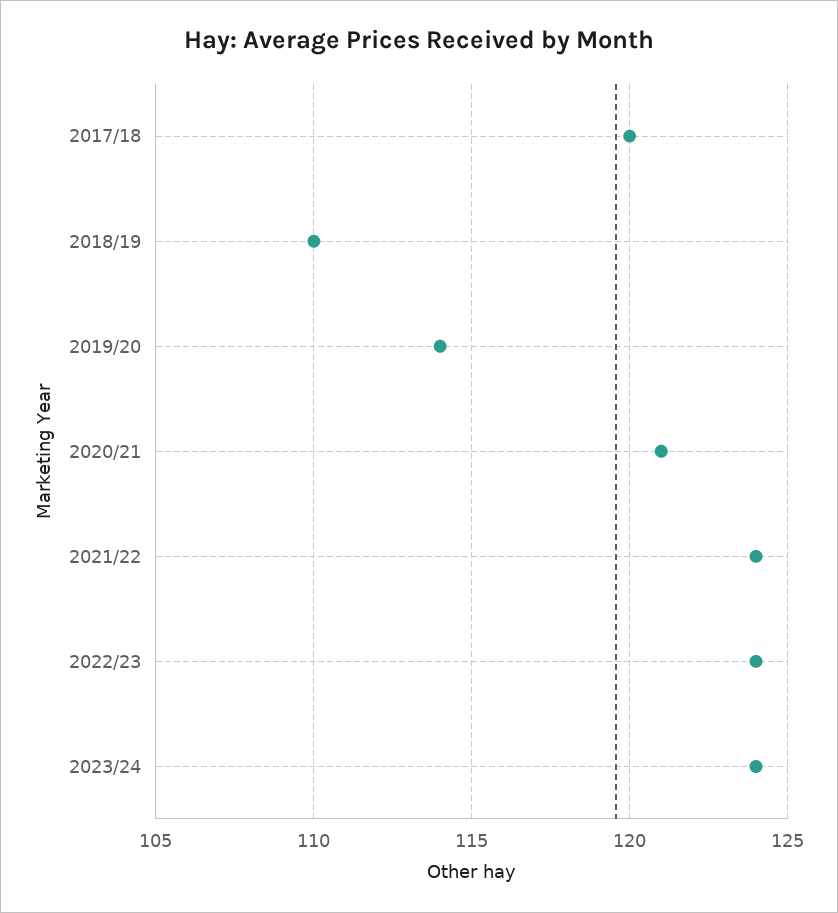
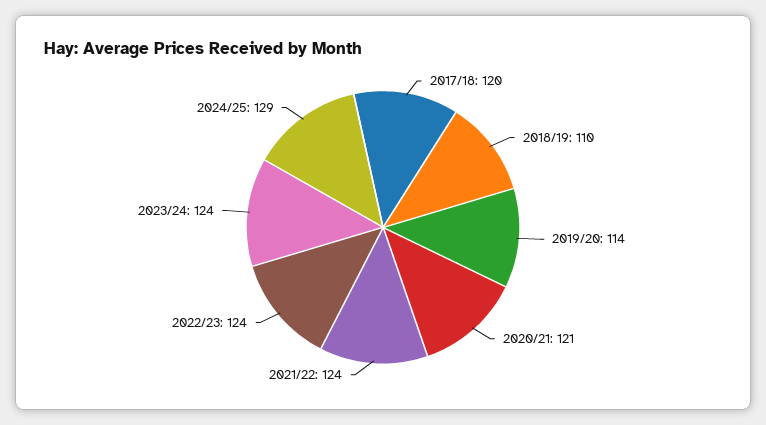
2024/25: none -> 129

